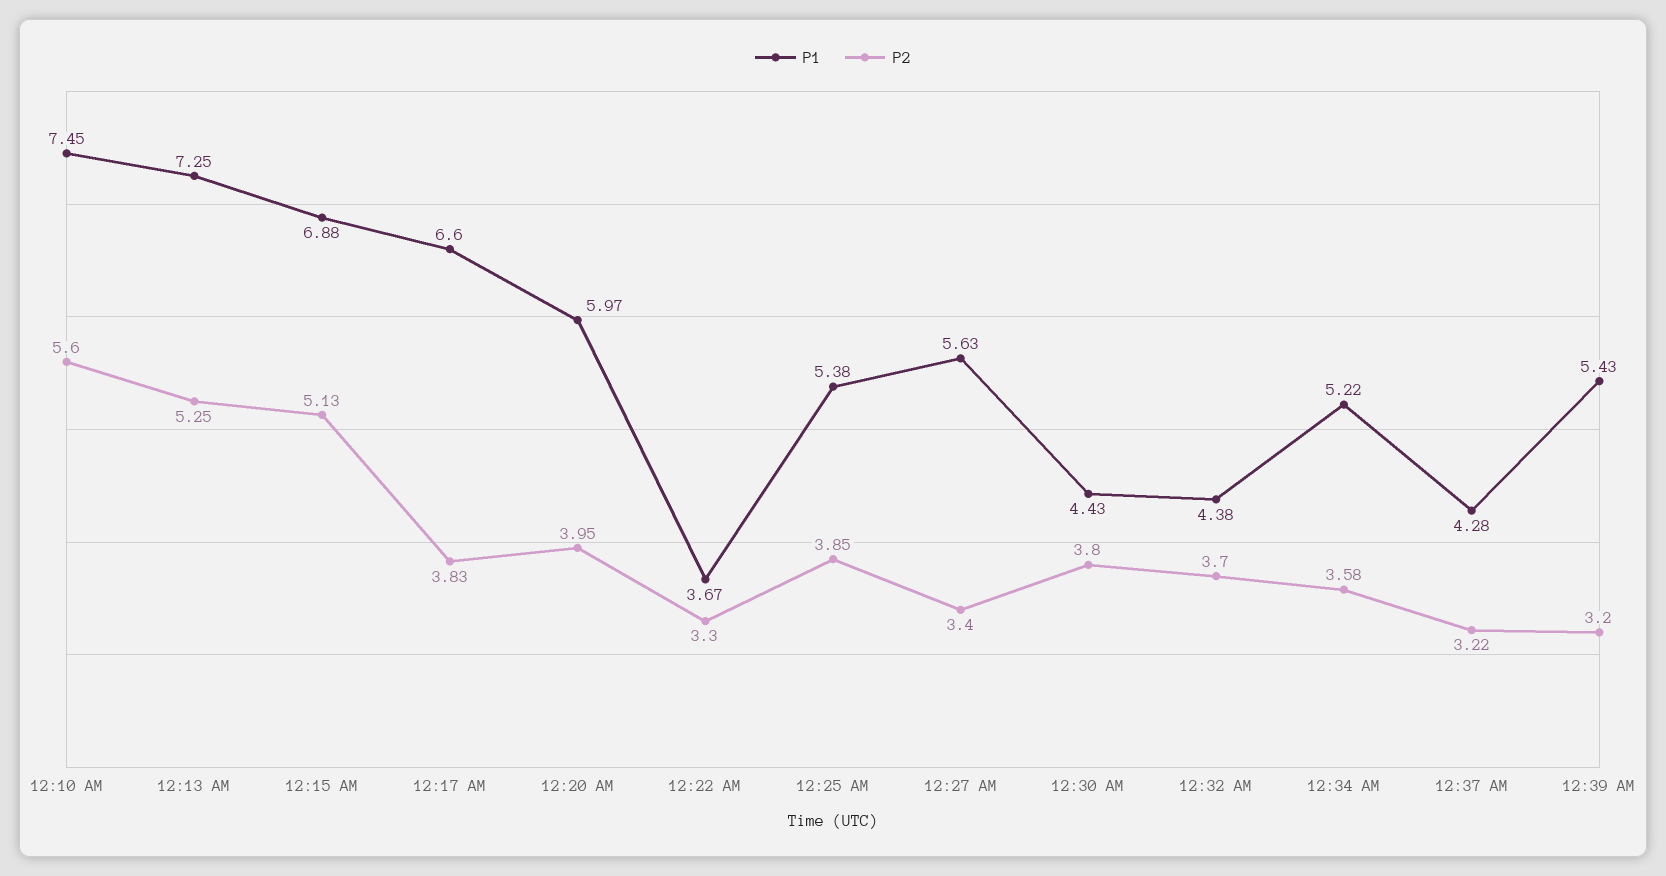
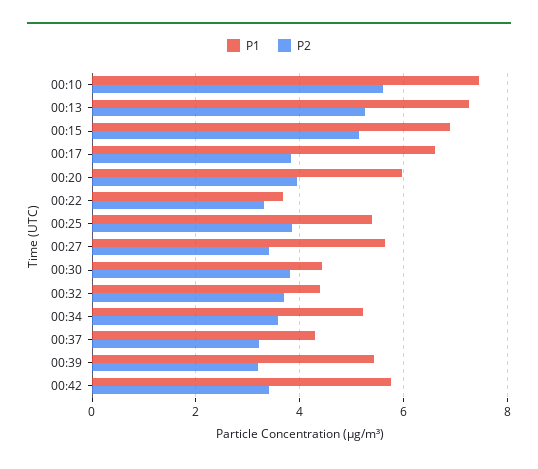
P1, 00:42: none -> 5.8
P2, 00:42: none -> 3.4

